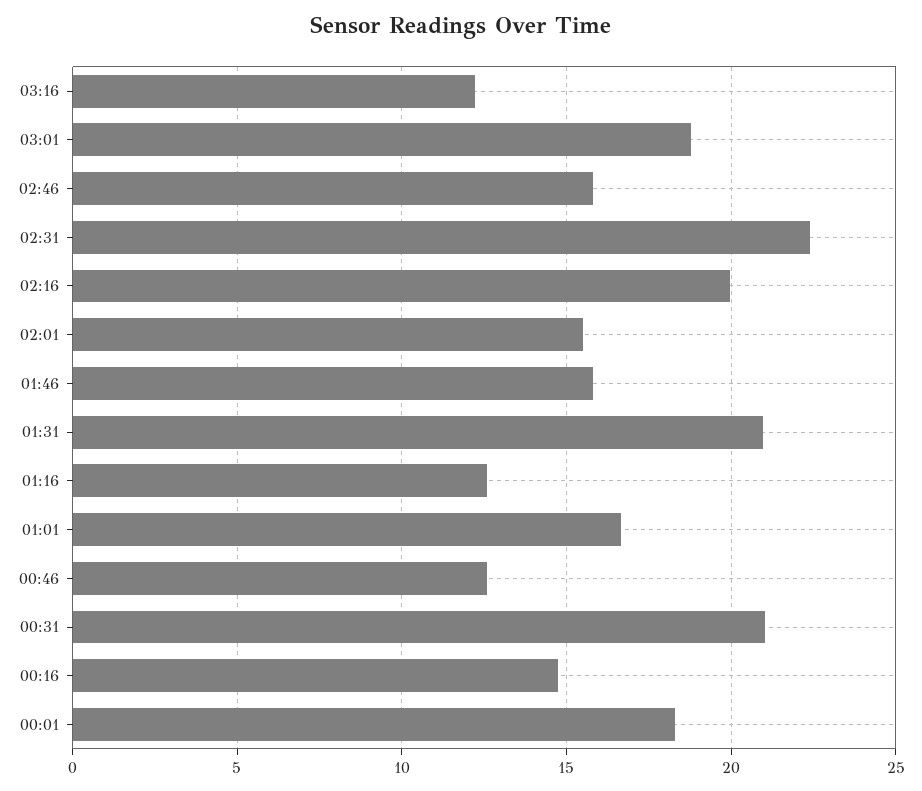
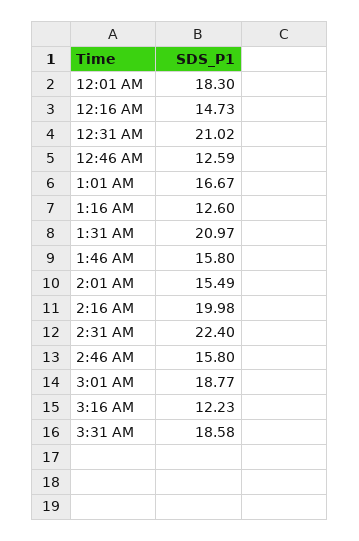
3:31 AM: none -> 18.58

